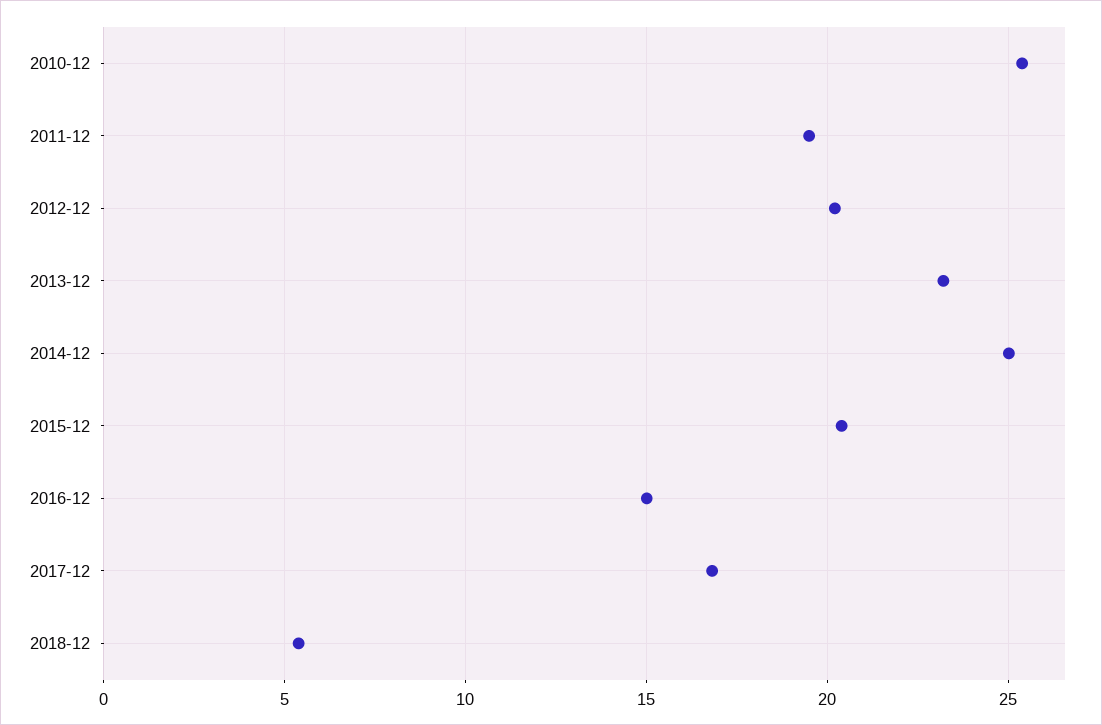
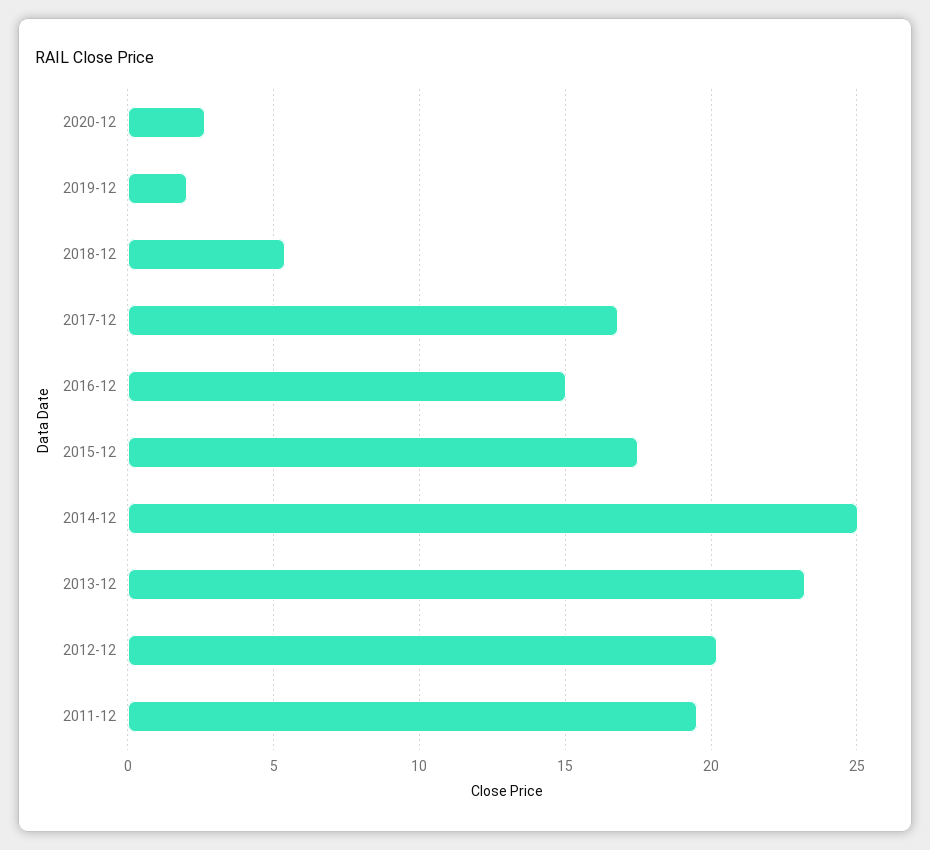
2010-12: 25.5 -> none
2015-12: 20.5 -> 17.5
2020-12: none -> 2.5
2019-12: none -> 2

